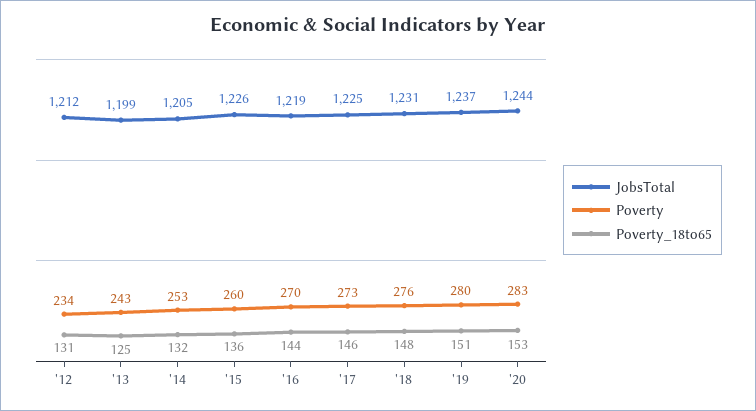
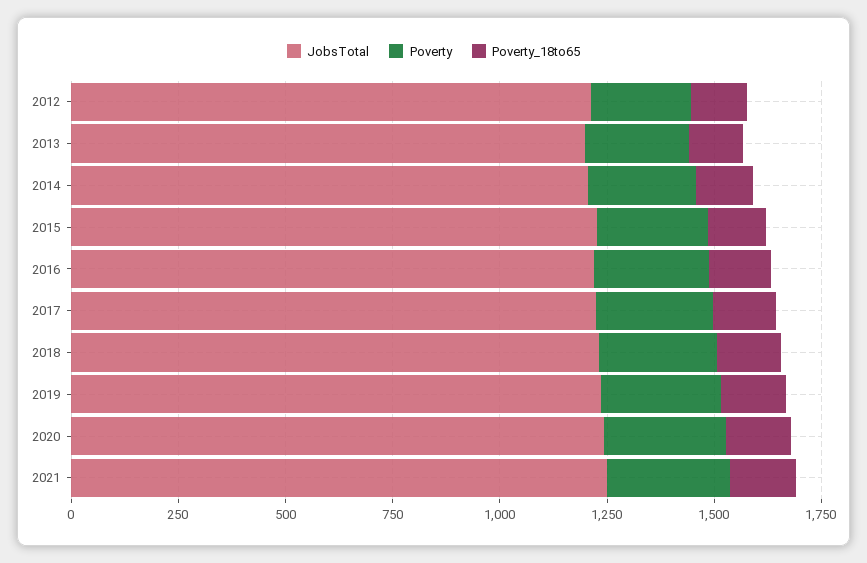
JobsTotal, 2021: none -> 1250
Poverty, 2021: none -> 300
Poverty_18to65, 2021: none -> 150

